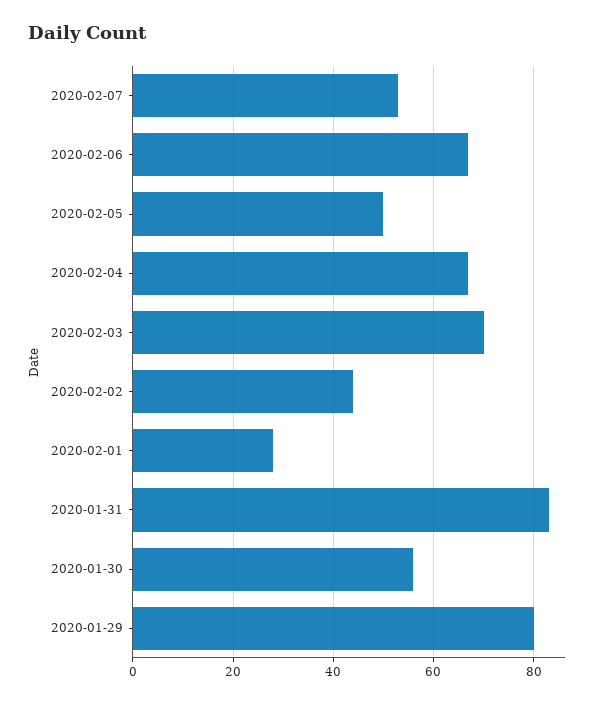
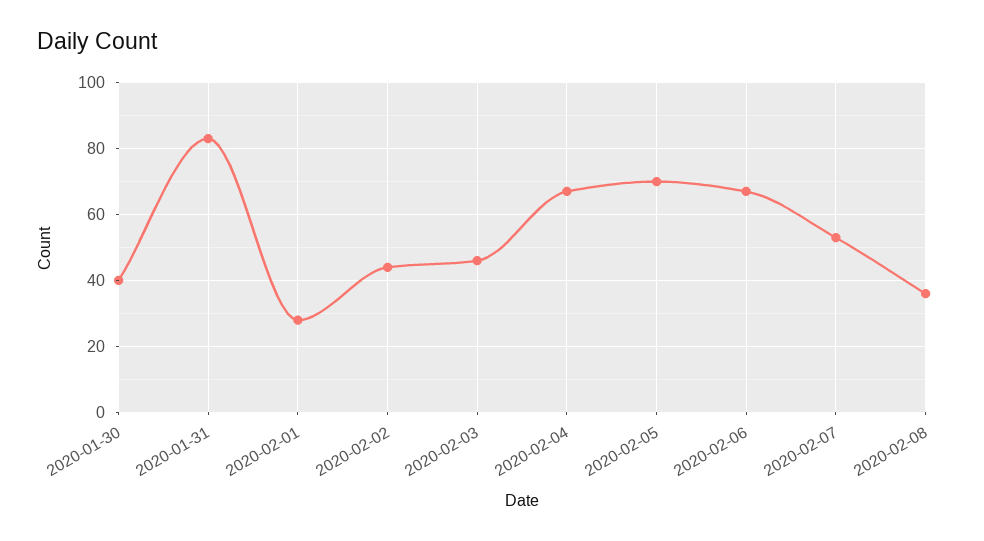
2020-02-05: 50 -> 70
2020-02-03: 70 -> 45
2020-01-30: 55 -> 40
2020-01-29: 80 -> none
2020-02-08: none -> 35

